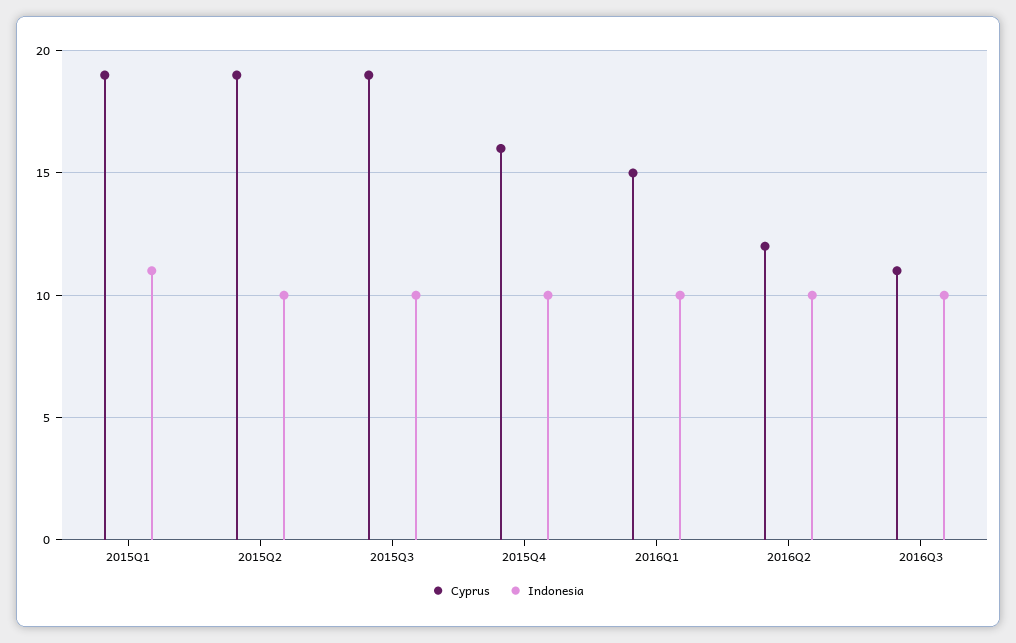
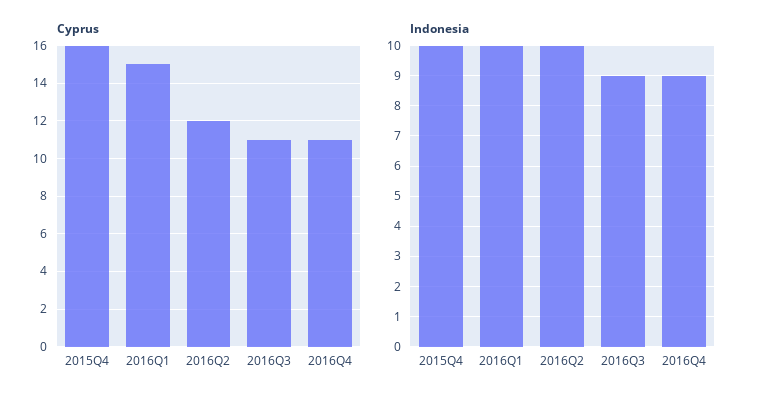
Cyprus, 2015Q1: 19 -> none
Indonesia, 2015Q1: 11 -> none
Cyprus, 2015Q2: 19 -> none
Indonesia, 2015Q2: 10 -> none
Cyprus, 2015Q3: 19 -> none
Indonesia, 2015Q3: 10 -> none
Indonesia, 2016Q3: 10 -> 9
Cyprus, 2016Q4: none -> 11
Indonesia, 2016Q4: none -> 9

